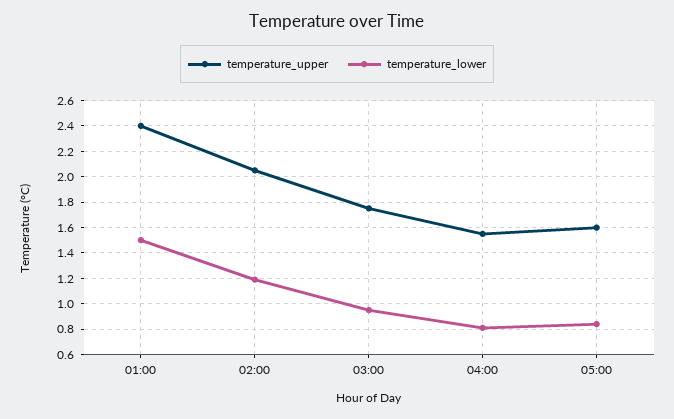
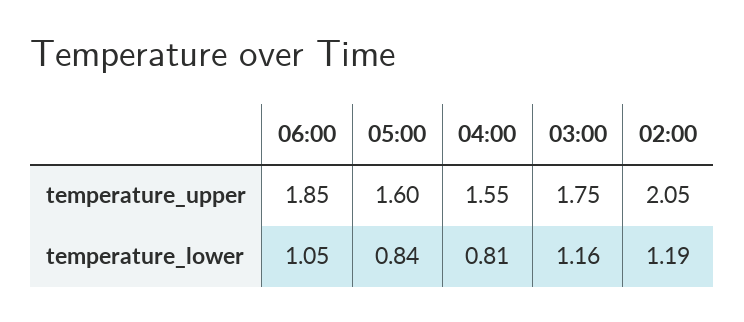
temperature_upper, 01:00: 2.4 -> none
temperature_lower, 01:00: 1.5 -> none
temperature_lower, 03:00: 0.95 -> 1.16
temperature_upper, 06:00: none -> 1.85
temperature_lower, 06:00: none -> 1.05

